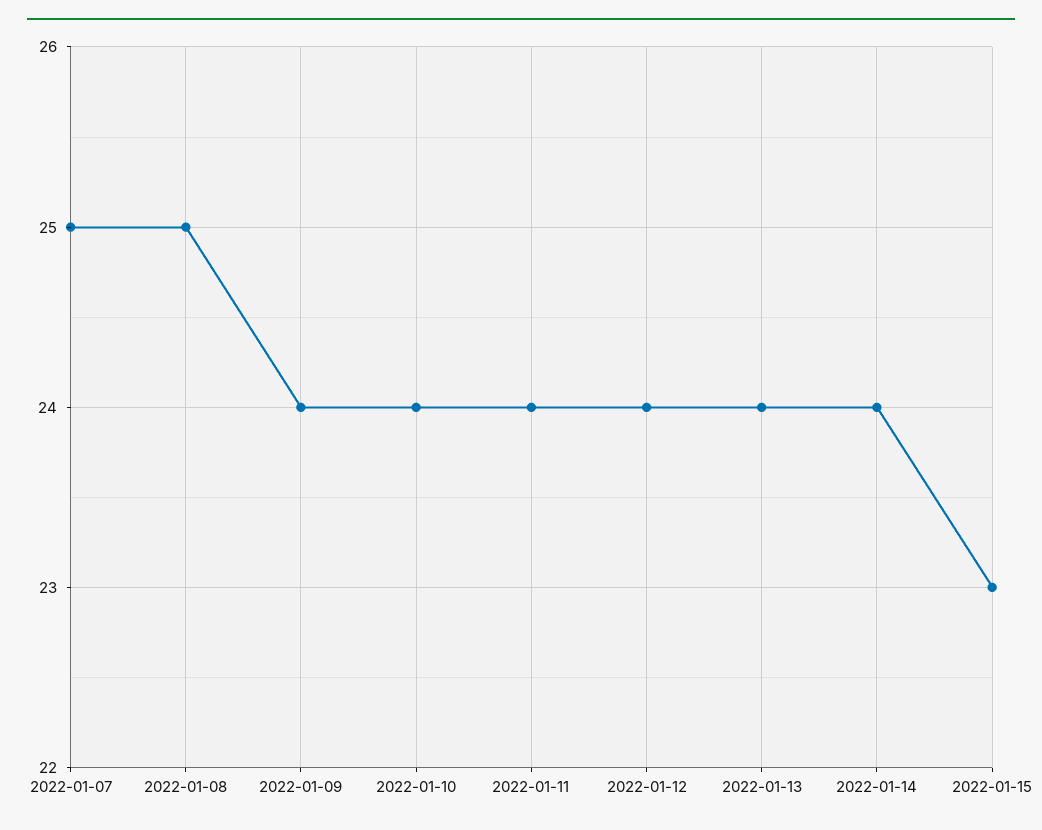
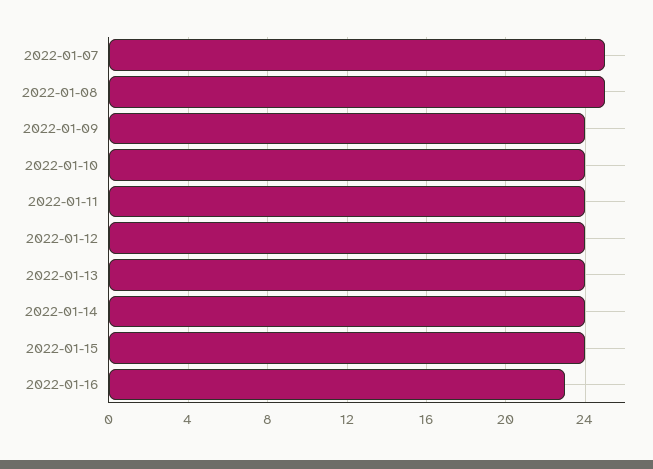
2022-01-15: 23 -> 24
2022-01-16: none -> 23

